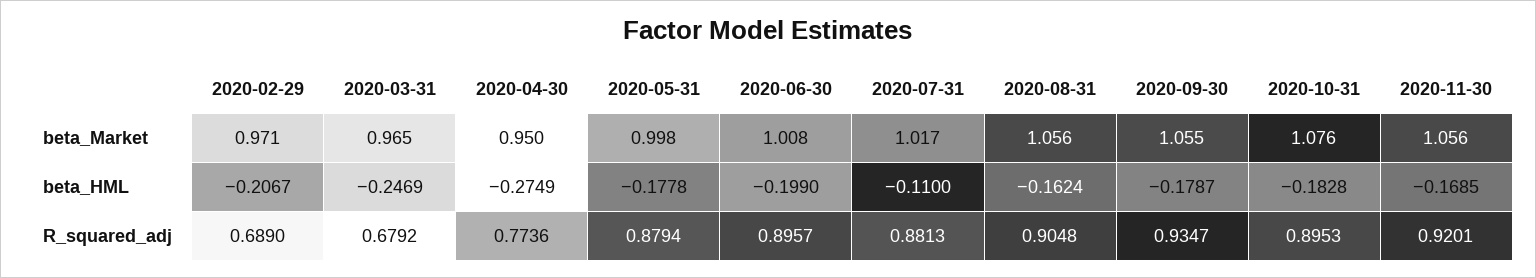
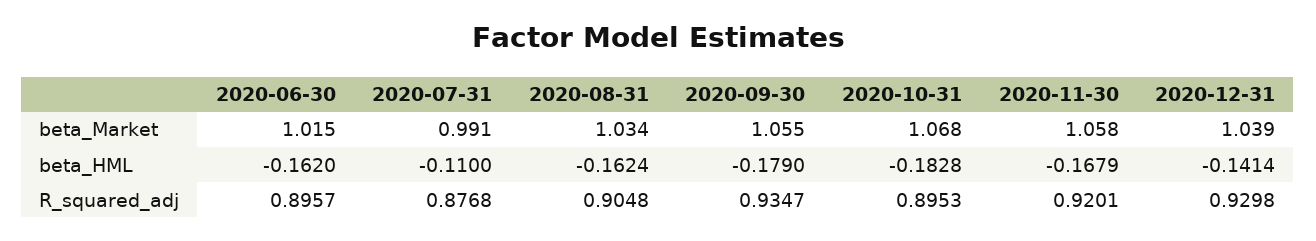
2020-02-29, beta_Market: 0.971 -> none
2020-03-31, beta_Market: 0.965 -> none
2020-04-30, beta_Market: 0.95 -> none
2020-05-31, beta_Market: 0.998 -> none
2020-06-30, beta_Market: 1.008 -> 1.015
2020-07-31, beta_Market: 1.017 -> 0.991
2020-08-31, beta_Market: 1.056 -> 1.034
2020-10-31, beta_Market: 1.076 -> 1.068
2020-11-30, beta_Market: 1.056 -> 1.058
2020-02-29, beta_HML: -0.2067 -> none
2020-03-31, beta_HML: -0.2469 -> none
2020-04-30, beta_HML: -0.2749 -> none
2020-05-31, beta_HML: -0.1778 -> none
2020-06-30, beta_HML: -0.199 -> -0.162
2020-09-30, beta_HML: -0.1787 -> -0.179
2020-11-30, beta_HML: -0.1685 -> -0.1679
2020-02-29, R_squared_adj: 0.689 -> none
2020-03-31, R_squared_adj: 0.6792 -> none
2020-04-30, R_squared_adj: 0.7736 -> none
2020-05-31, R_squared_adj: 0.8794 -> none
2020-07-31, R_squared_adj: 0.8813 -> 0.8768
2020-12-31, beta_Market: none -> 1.039
2020-12-31, beta_HML: none -> -0.1414
2020-12-31, R_squared_adj: none -> 0.9298

